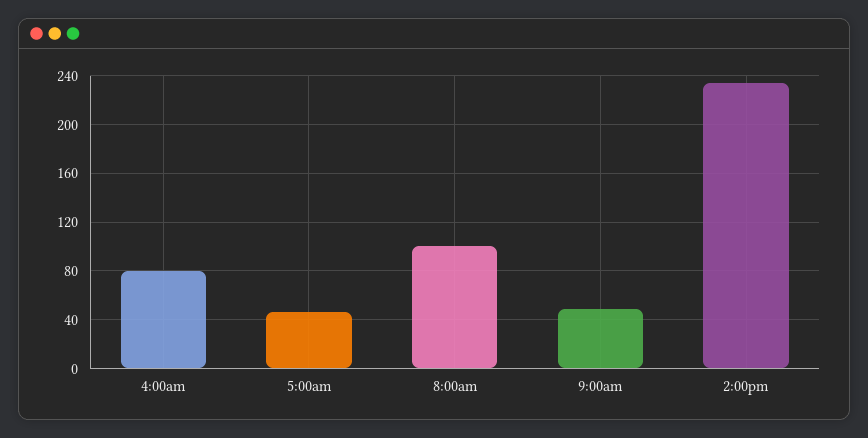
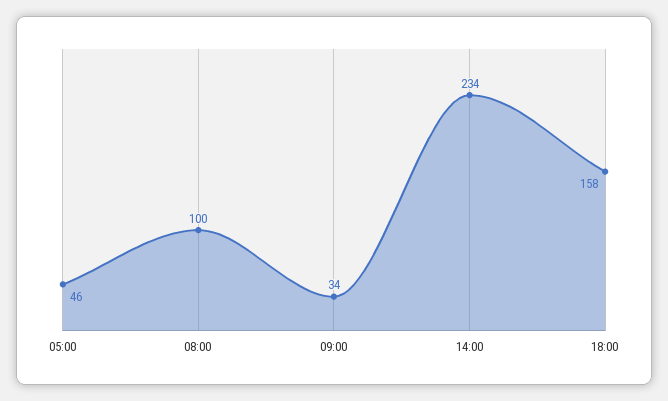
4:00am: 80 -> none
9:00am: 50 -> 34
18:00: none -> 158

